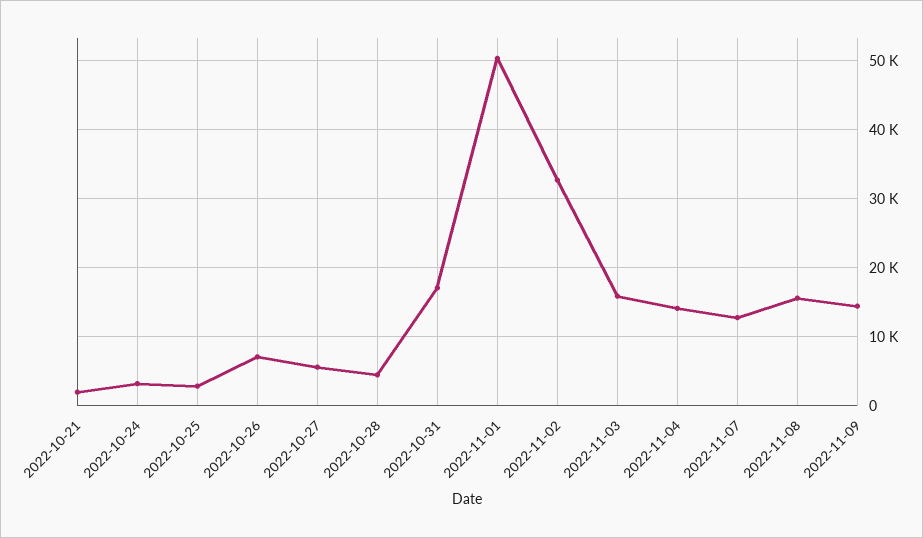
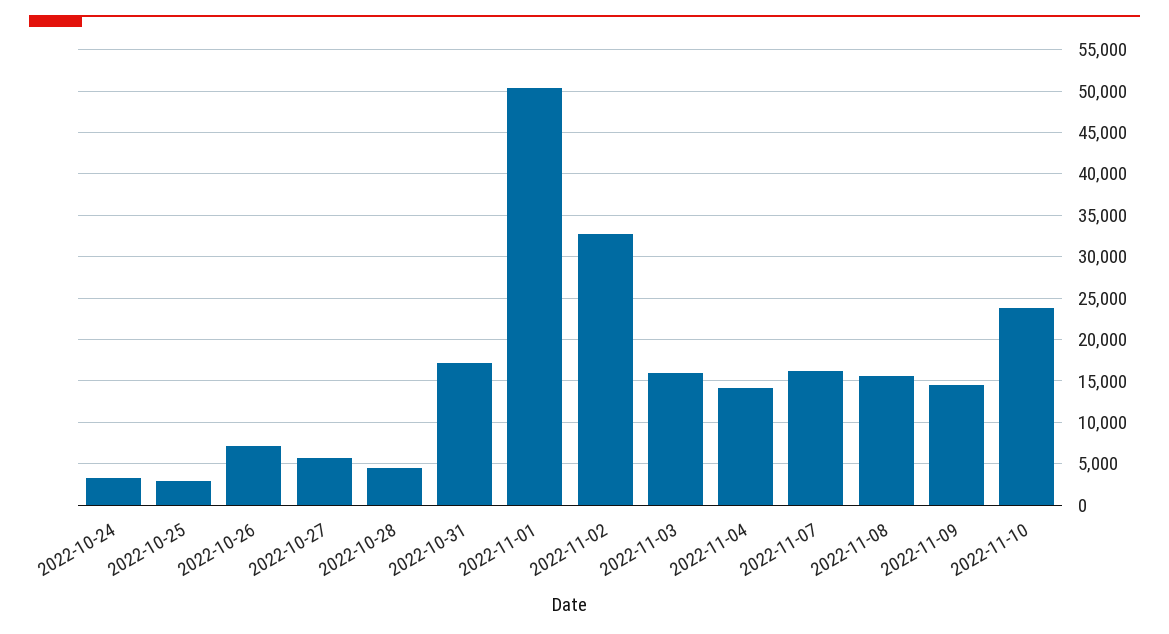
2022-10-21: 2000 -> none
2022-11-07: 13000 -> 16000
2022-11-10: none -> 24000

